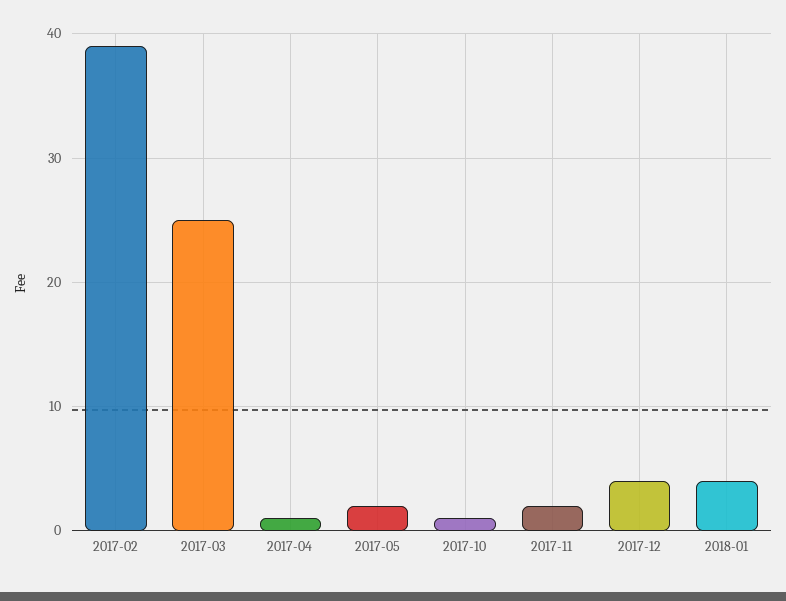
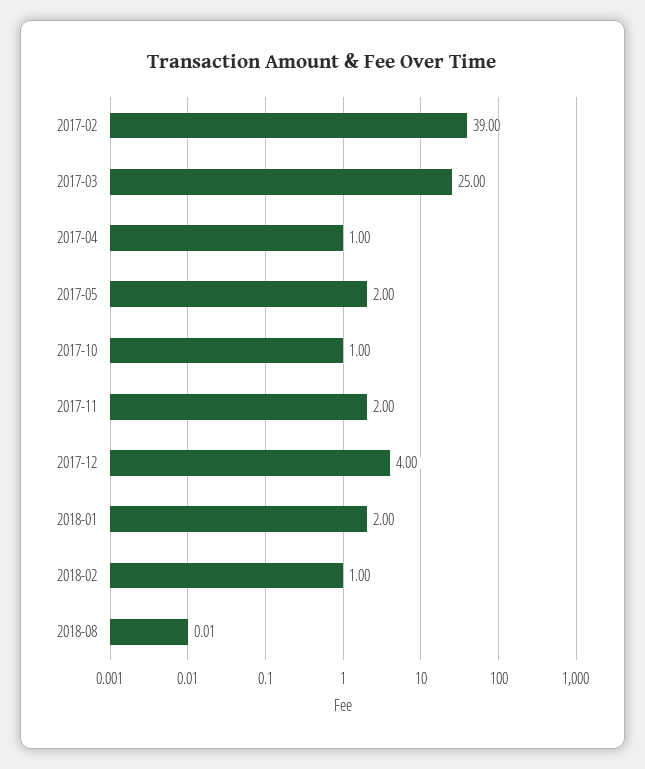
2018-01: 4 -> 2
2018-02: none -> 1
2018-08: none -> 0.01

